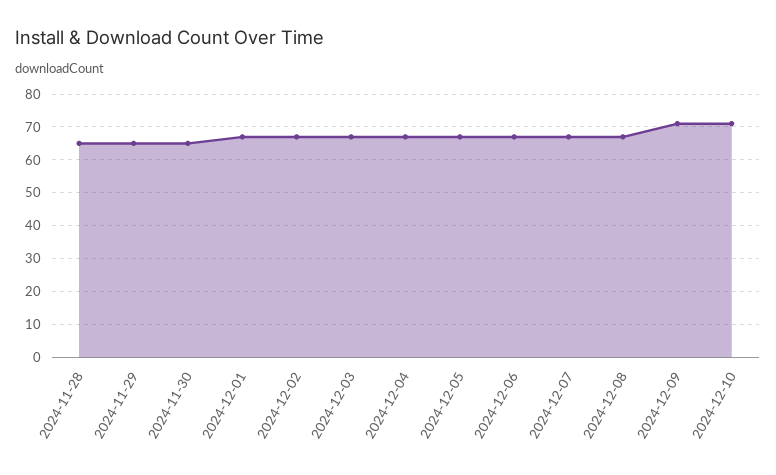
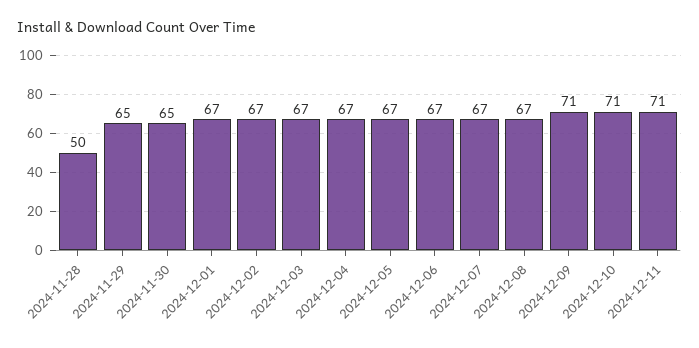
2024-11-28: 65 -> 50
2024-12-11: none -> 71

